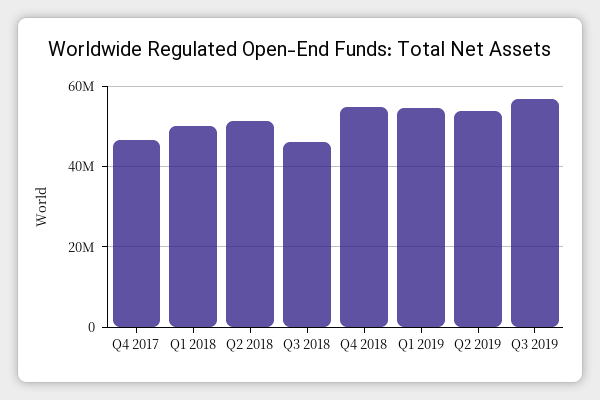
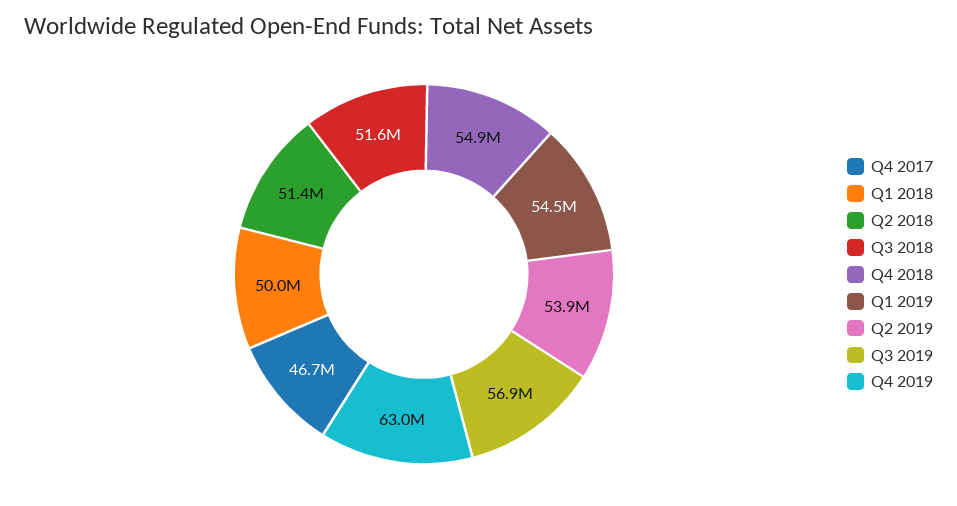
Q3 2018: 46000000 -> 51600000
Q4 2019: none -> 63000000

